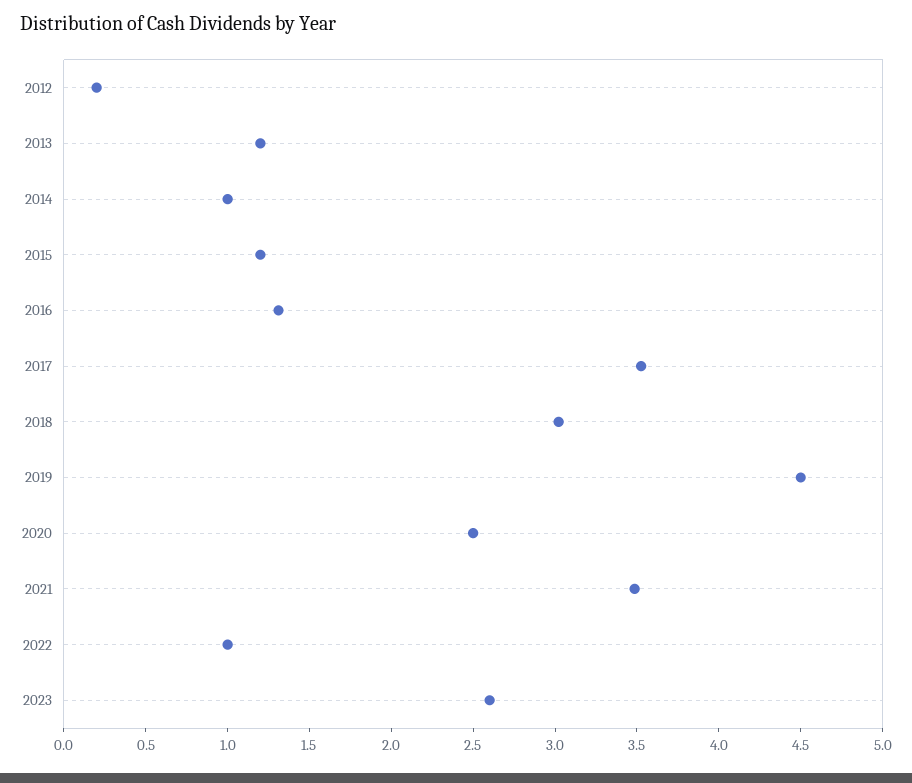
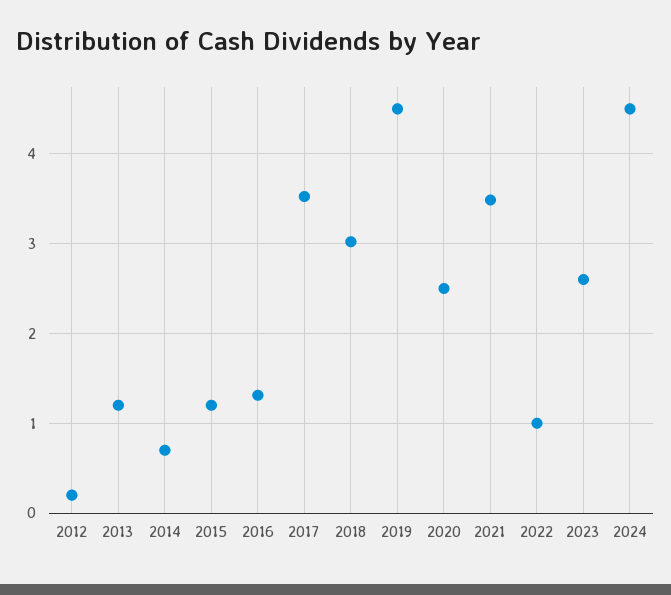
2014: 1 -> 0.7
2024: none -> 4.5

